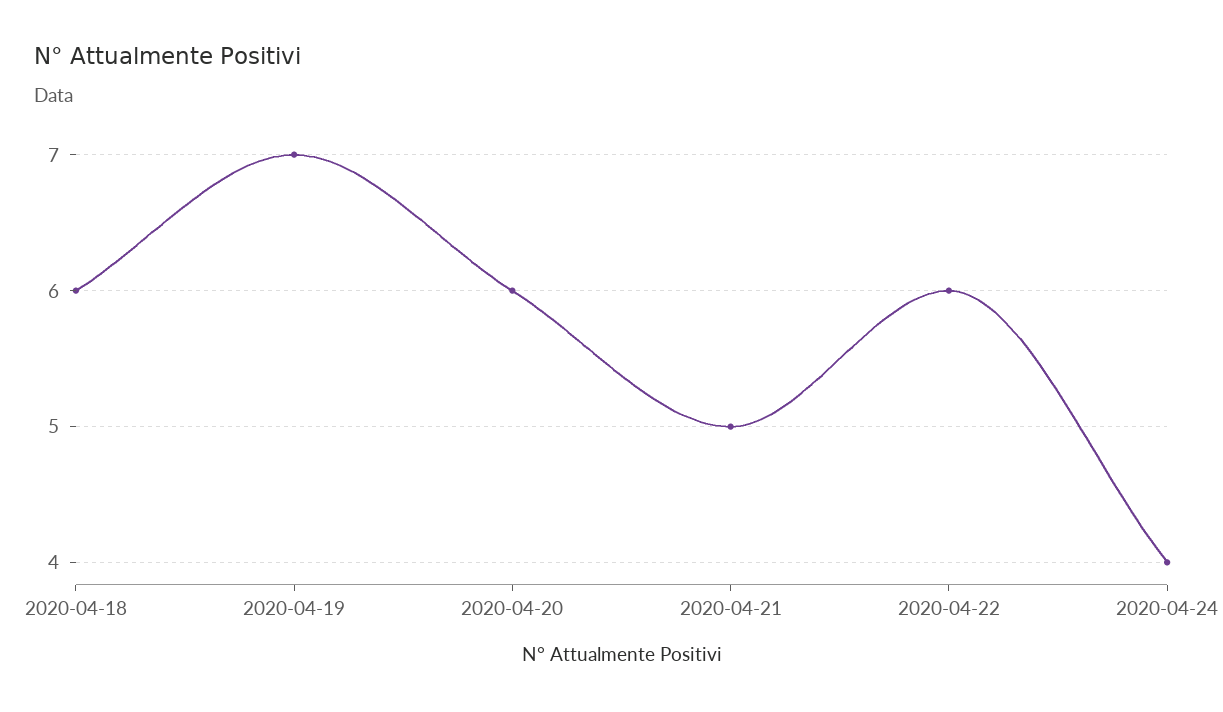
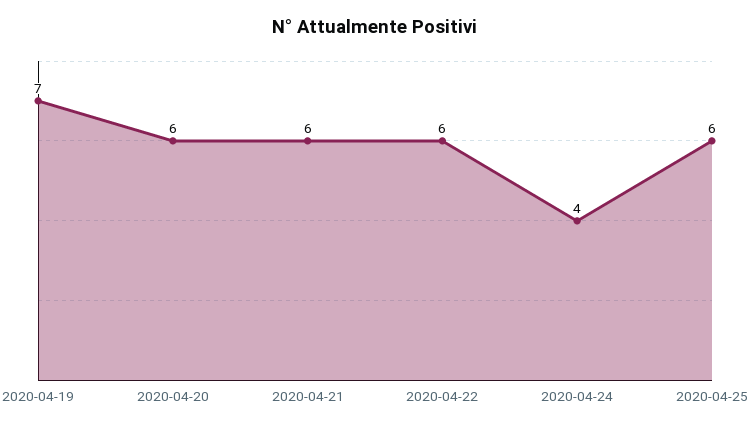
2020-04-18: 6 -> none
2020-04-21: 5 -> 6
2020-04-25: none -> 6

